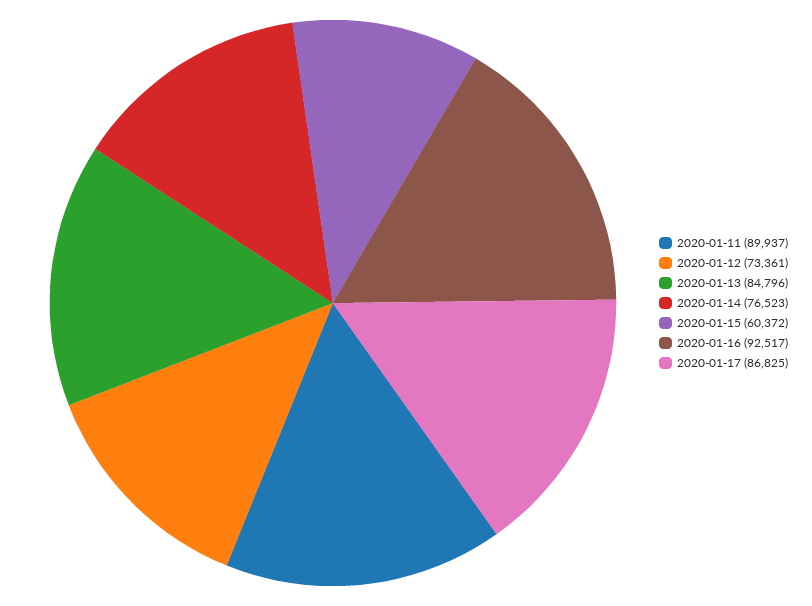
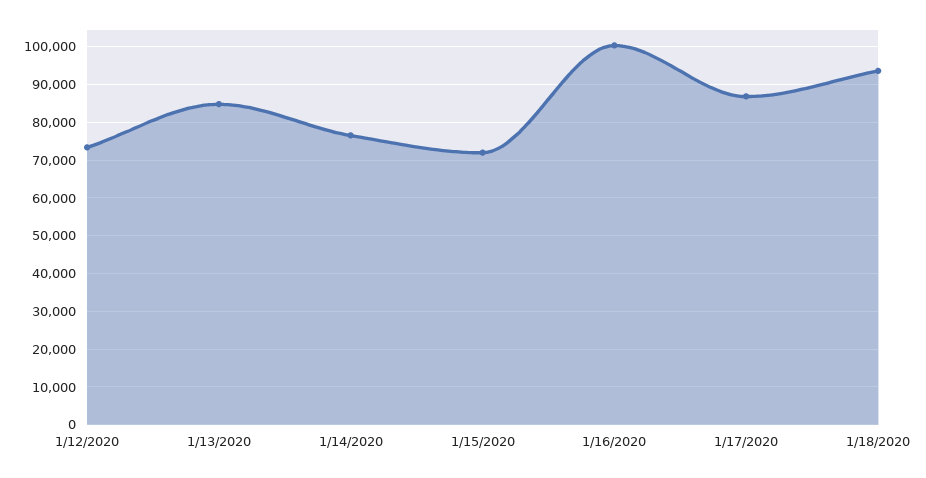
2020-01-11: 89937 -> none
2020-01-15: 60372 -> 72000
2020-01-16: 92517 -> 100000
1/18/2020: none -> 94000

